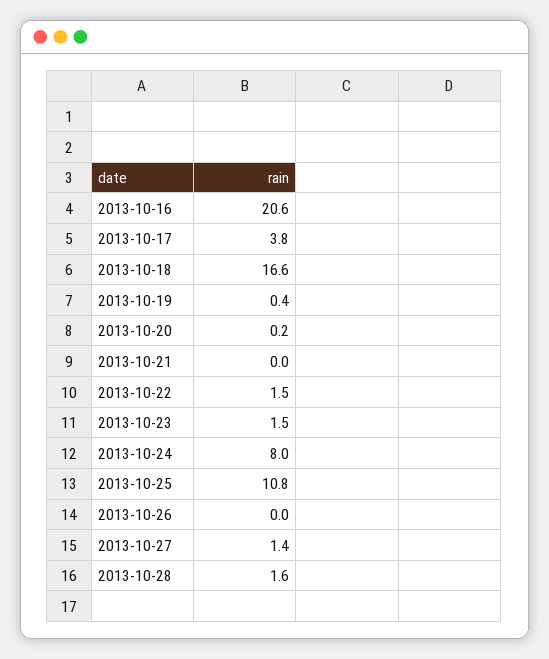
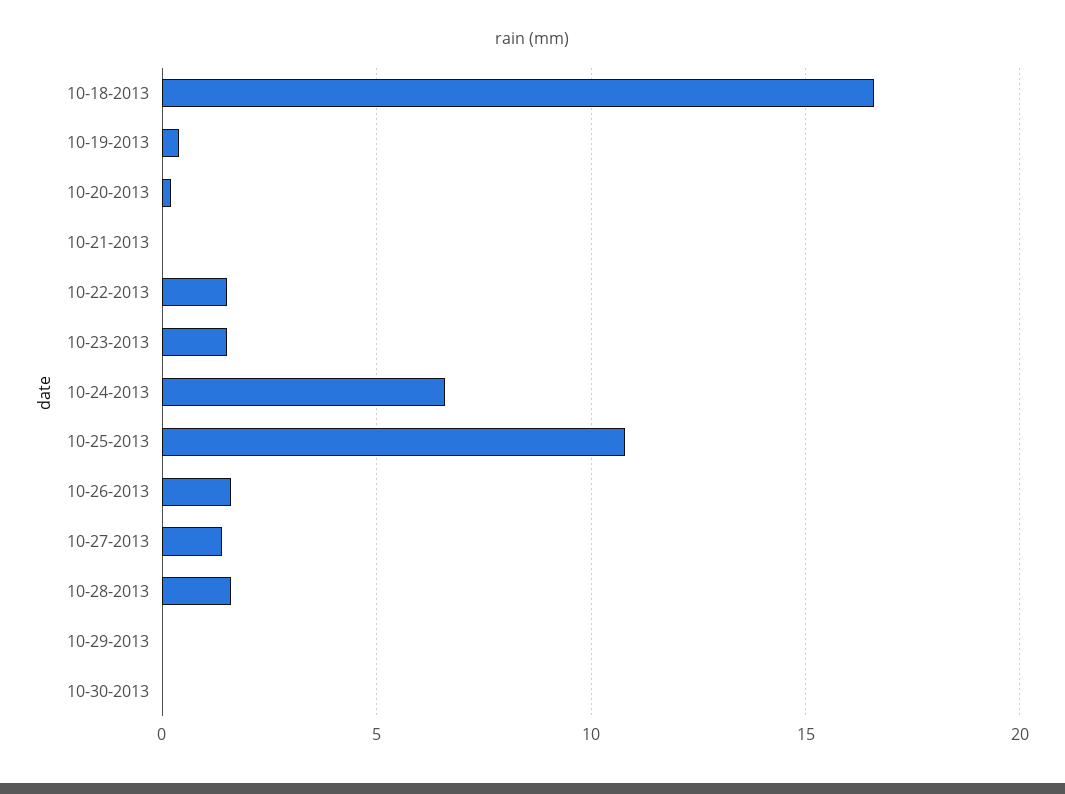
2013-10-16: 20.6 -> none
2013-10-17: 3.8 -> none
2013-10-24: 8 -> 6.5
2013-10-26: 0 -> 1.5
10-29-2013: none -> 0
10-30-2013: none -> 0

